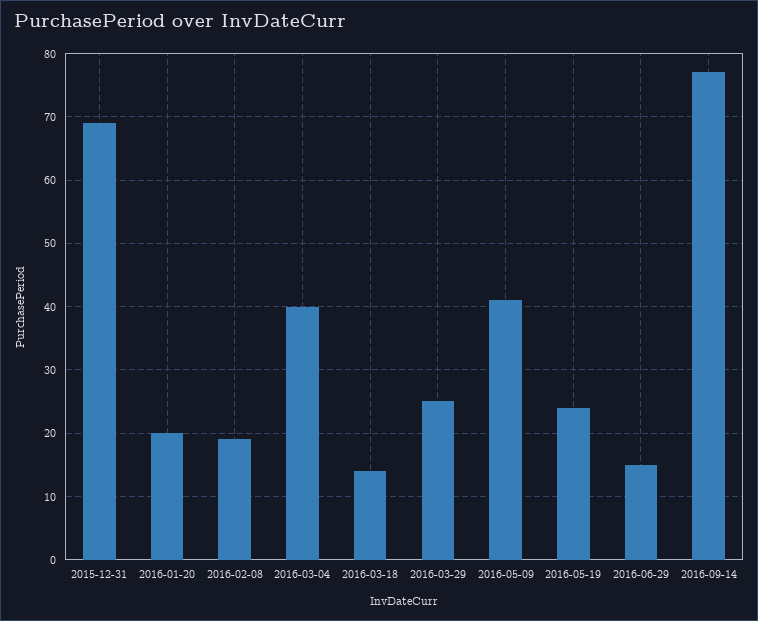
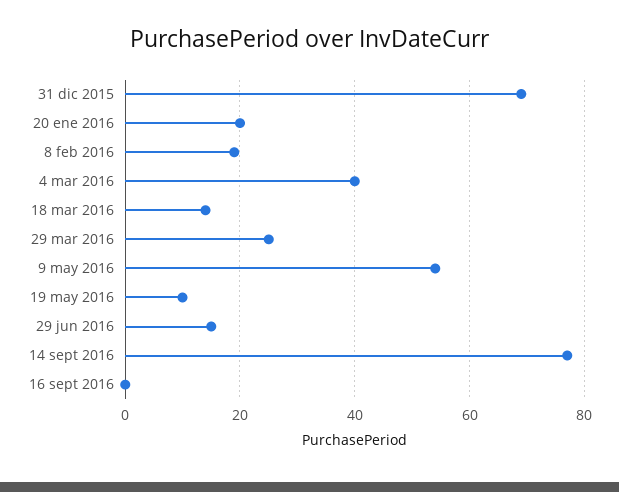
2016-05-09: 41 -> 55
2016-05-19: 24 -> 10
16 sept 2016: none -> 0

